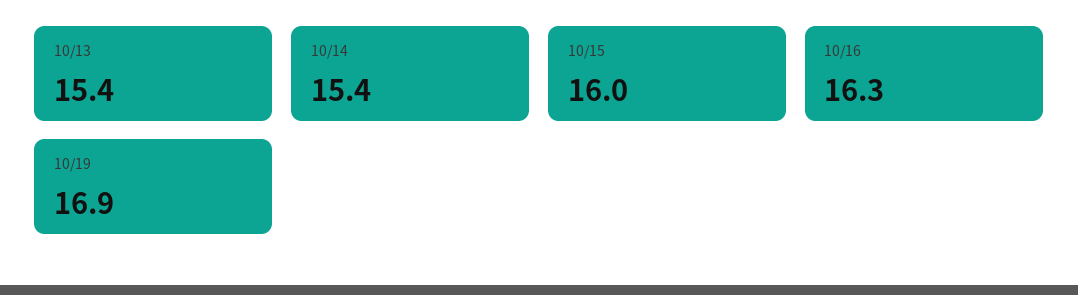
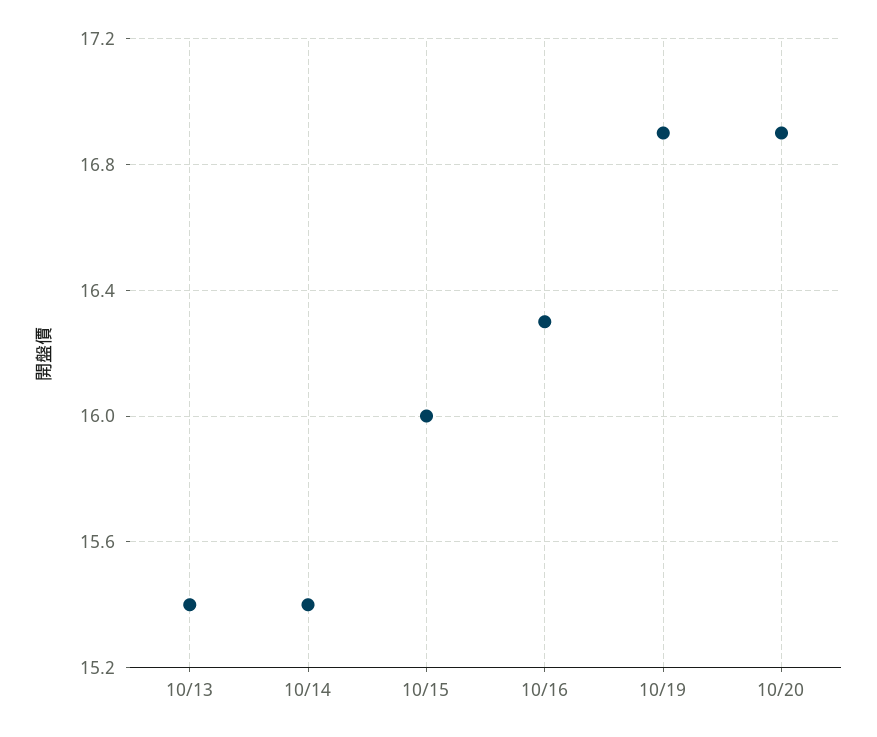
10/20: none -> 16.9

